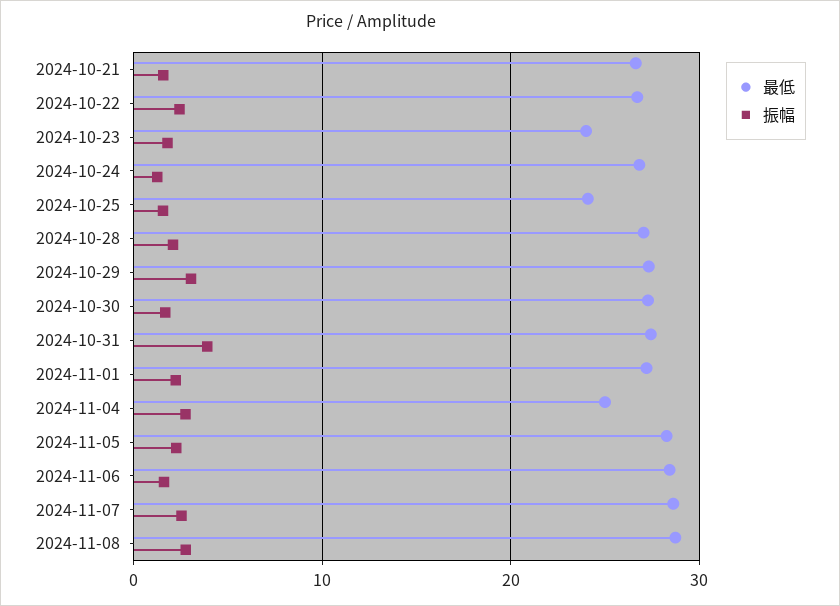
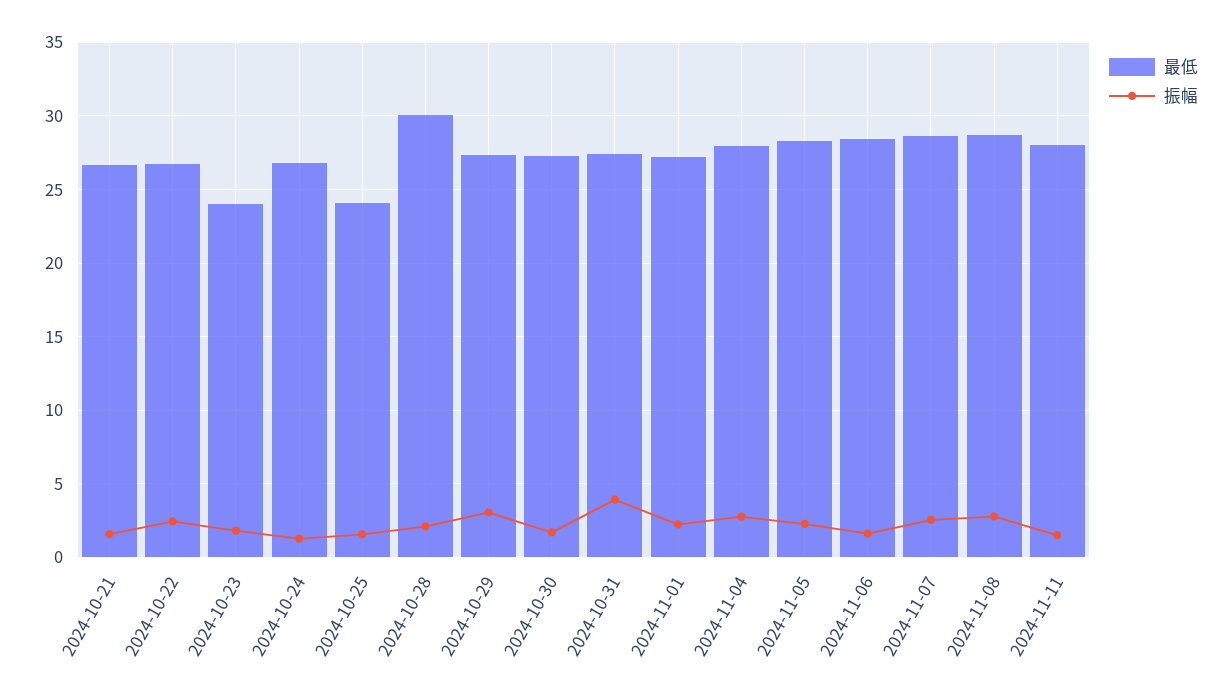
最低, 2024-10-28: 27 -> 30
最低, 2024-11-04: 25 -> 28
最低, 2024-11-11: none -> 28
振幅, 2024-11-11: none -> 1.5

